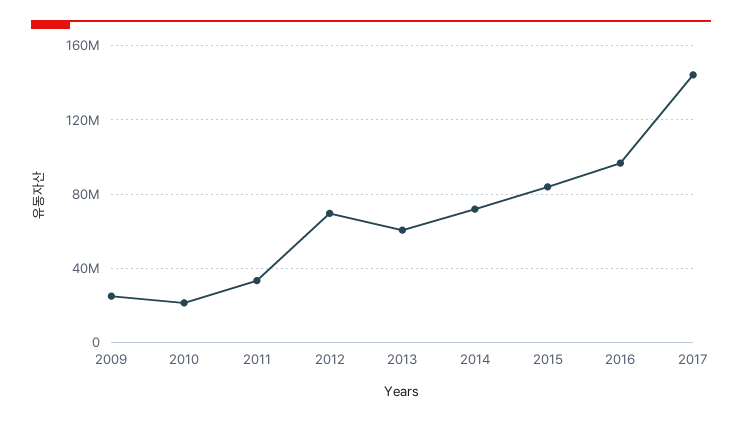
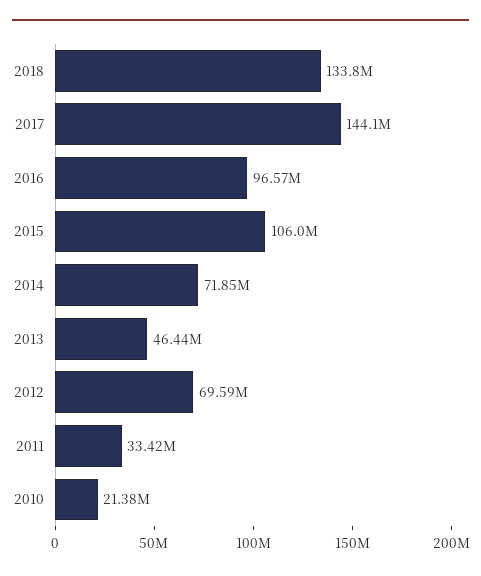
2009: 25000000 -> none
2013: 60000000 -> 46440000
2015: 85000000 -> 106000000
2018: none -> 133800000

